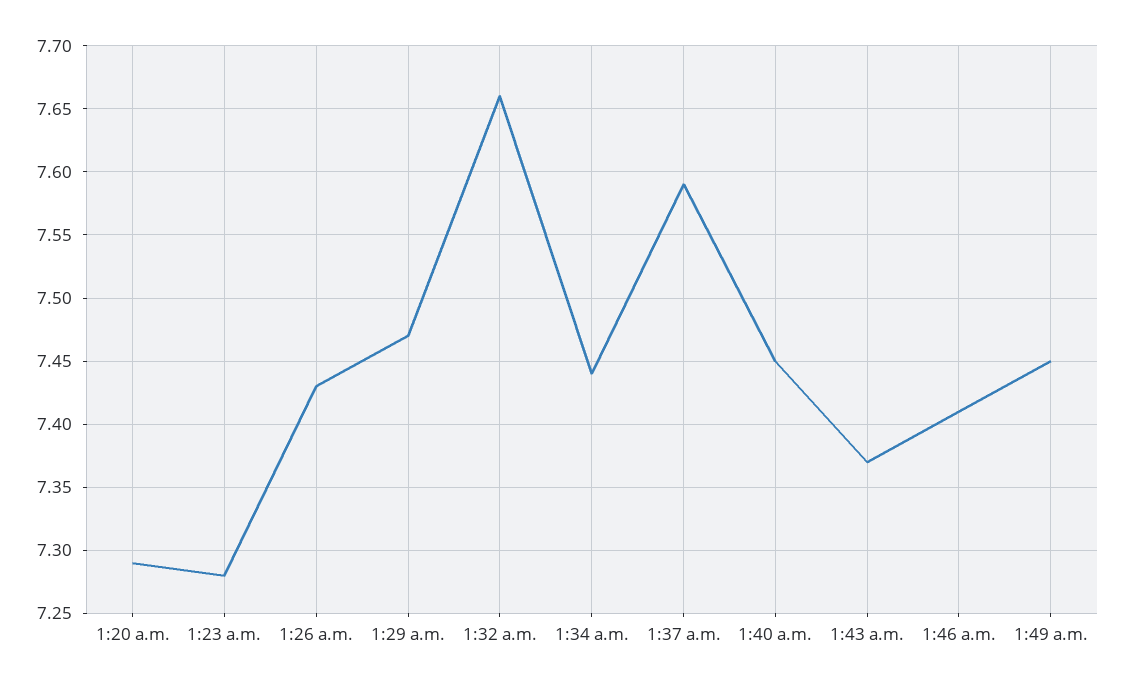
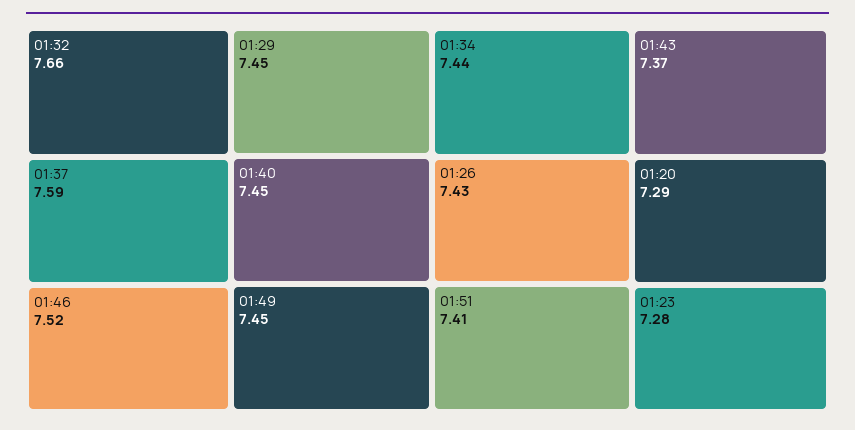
1:29 a.m.: 7.47 -> 7.45
1:46 a.m.: 7.41 -> 7.52
01:51: none -> 7.41

